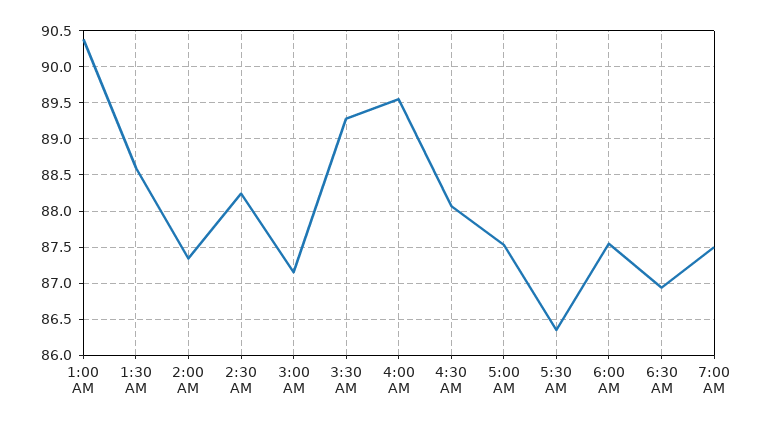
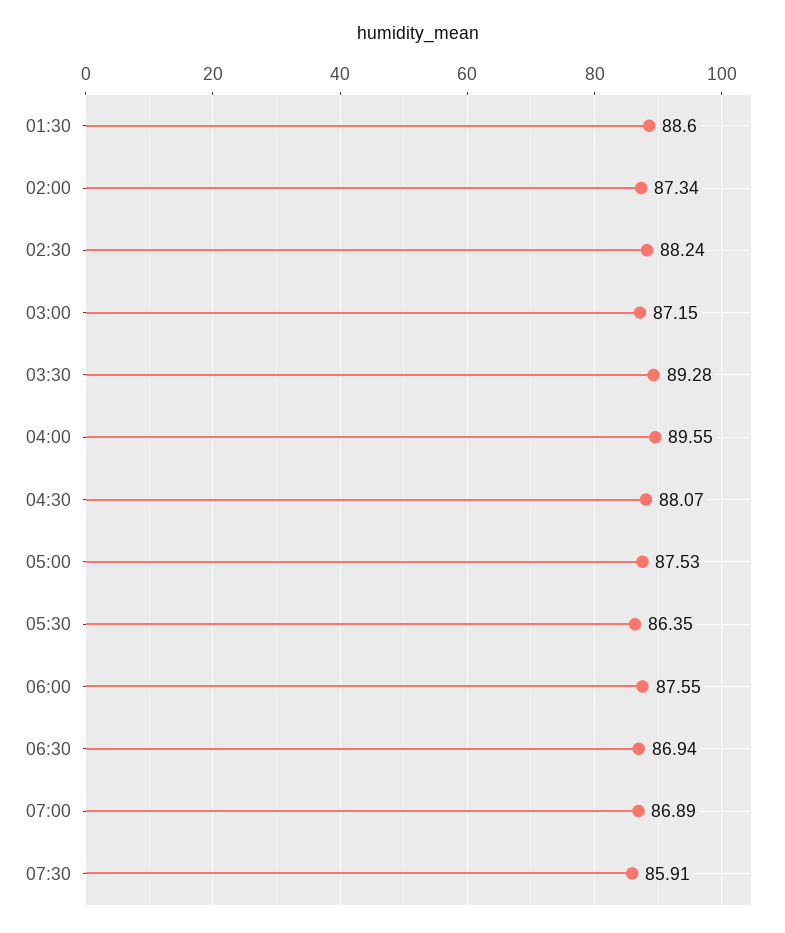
1:00 AM: 90.4 -> none
7:00 AM: 87.5 -> 86.89
07:30: none -> 85.91

